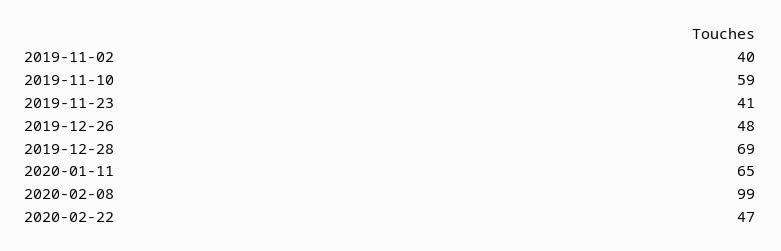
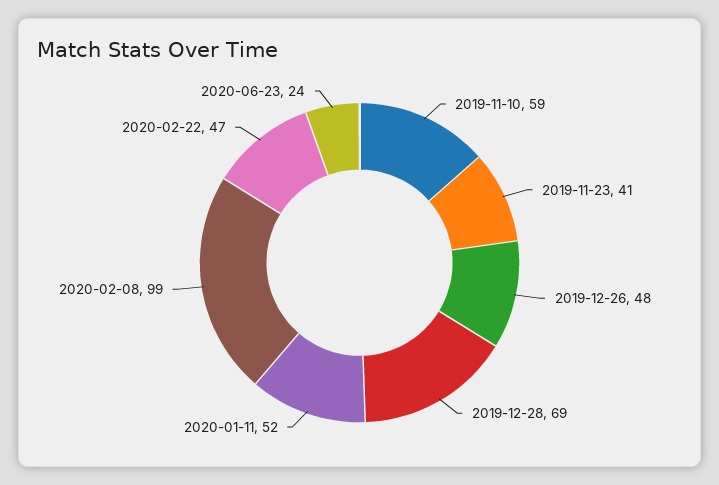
2019-11-02: 40 -> none
2020-01-11: 65 -> 52
2020-06-23: none -> 24

